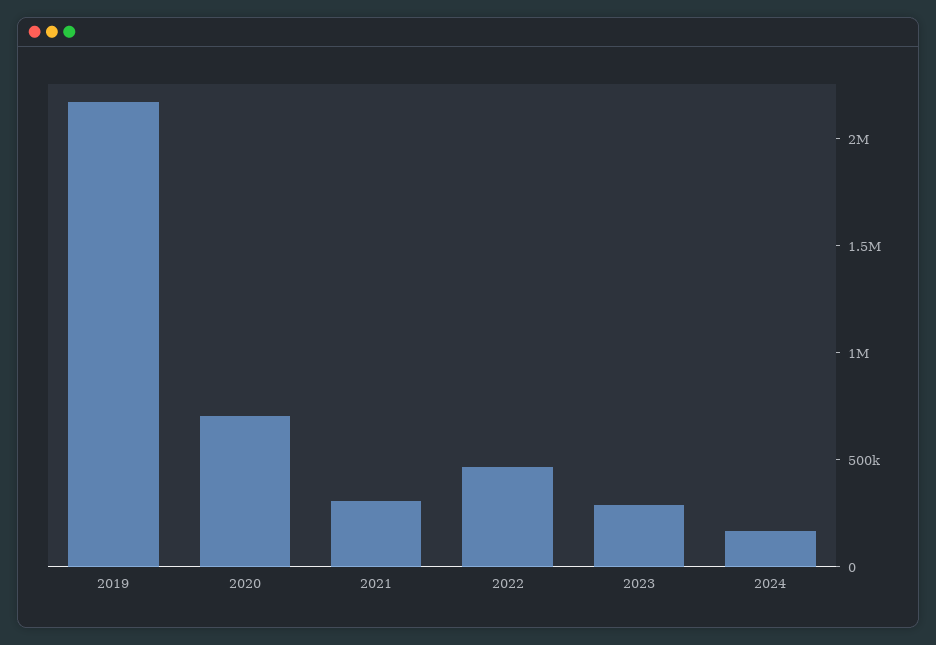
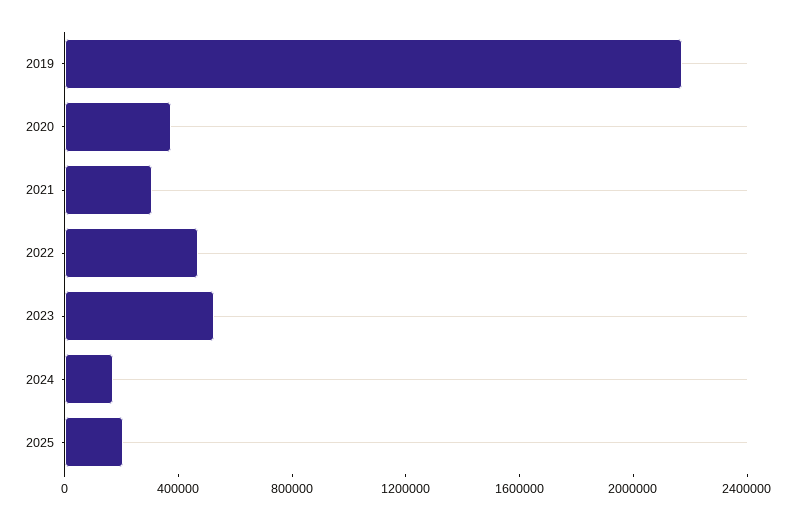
2020: 700000 -> 400000
2023: 300000 -> 500000
2025: none -> 200000

